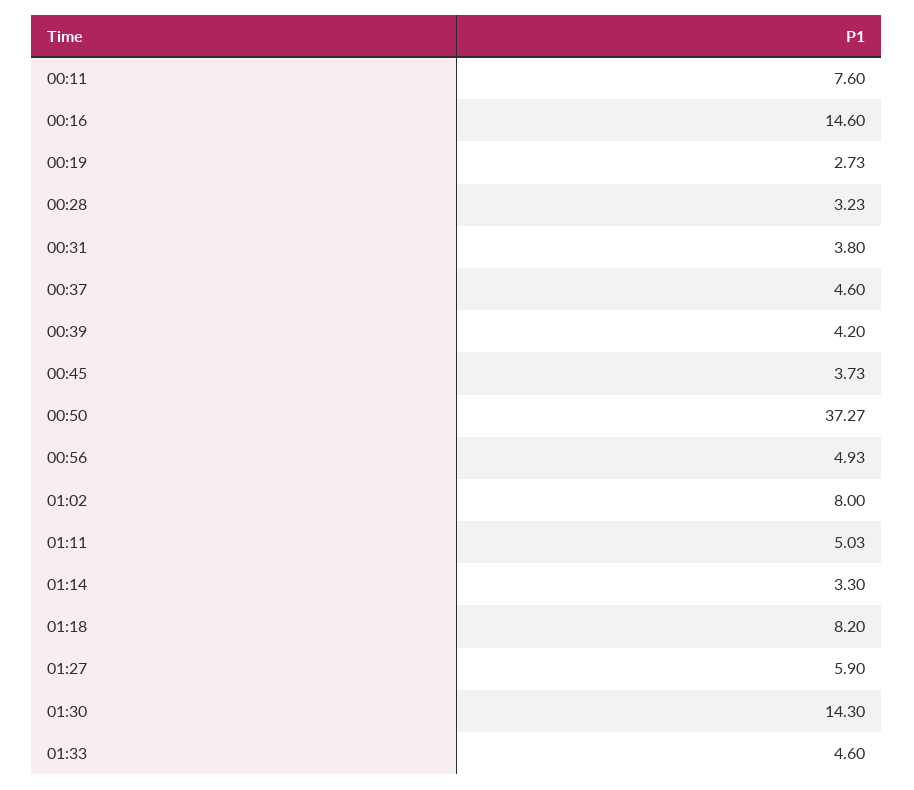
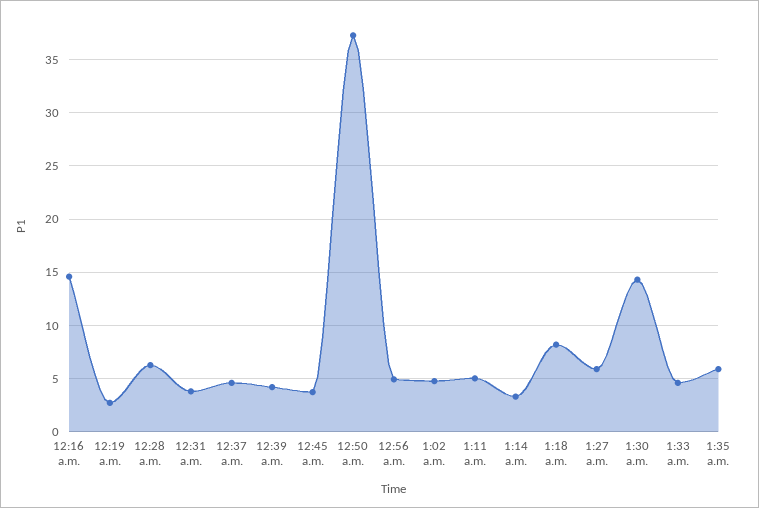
00:11: 7.6 -> none
00:28: 3.23 -> 6
01:02: 8 -> 5
1:35 a.m.: none -> 6

